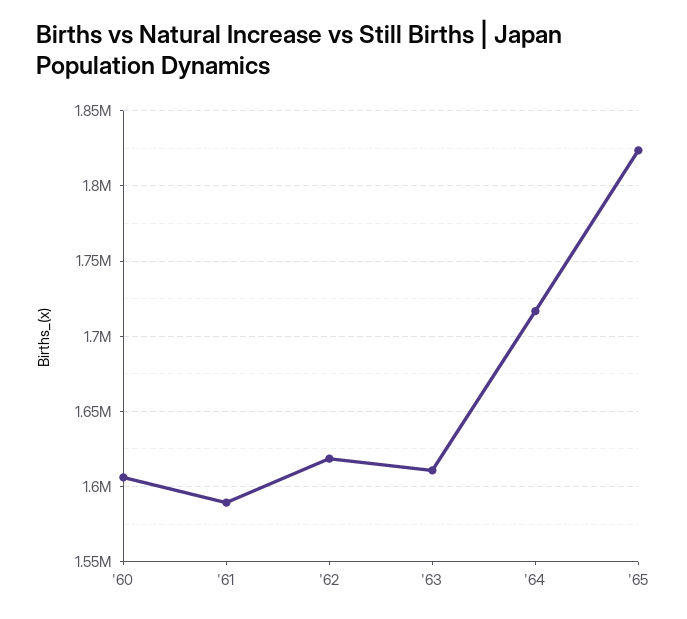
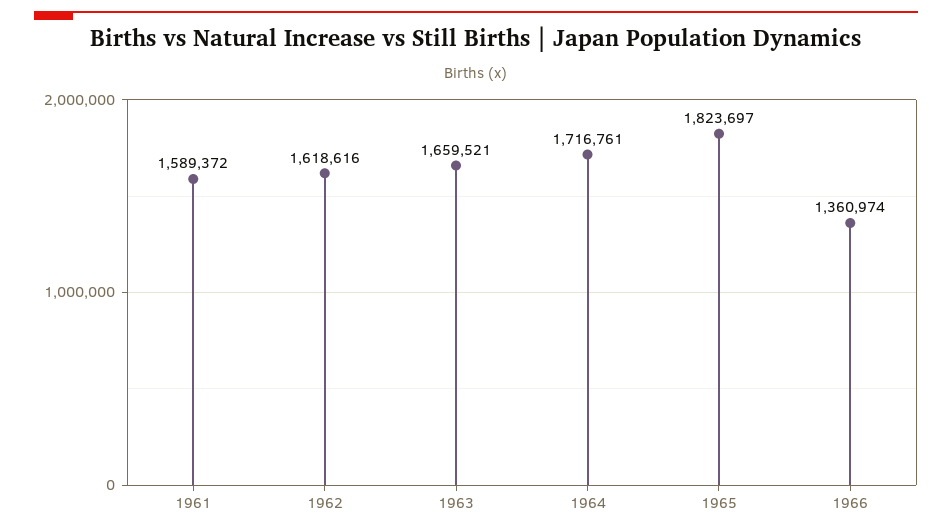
'60: 1605000 -> none
'63: 1610000 -> 1659521
1966: none -> 1360974

